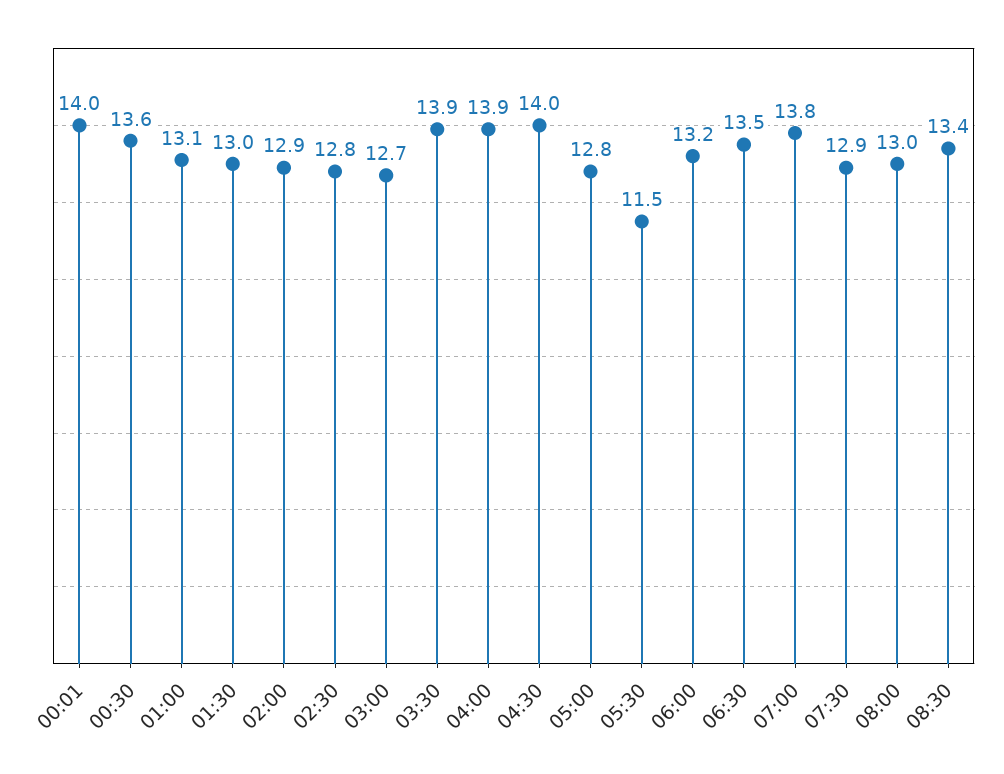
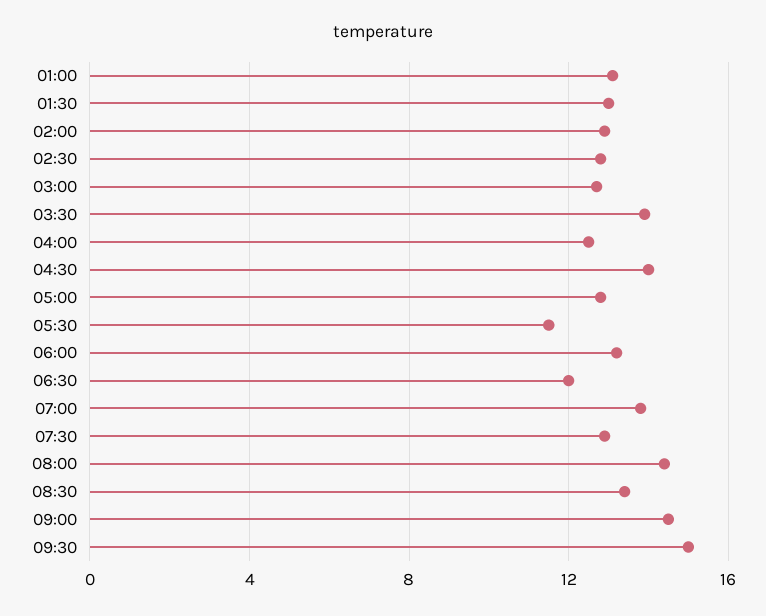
00:01: 14 -> none
00:30: 13.6 -> none
04:00: 13.9 -> 12.5
06:30: 13.5 -> 12
08:00: 13 -> 14.5
09:00: none -> 14.5
09:30: none -> 15

